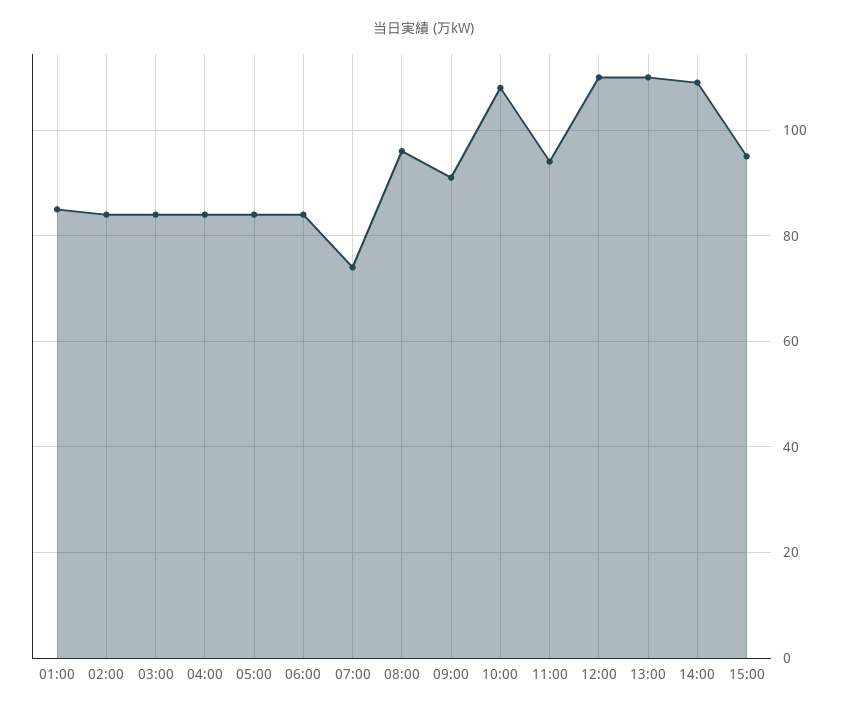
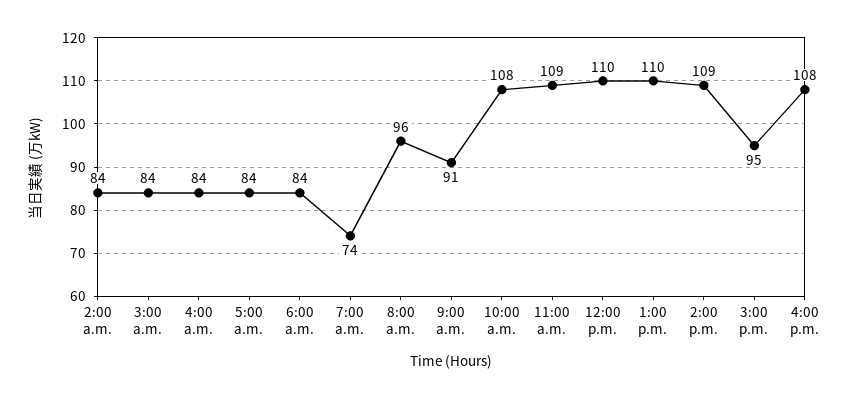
01:00: 85 -> none
11:00: 95 -> 109
4:00 p.m.: none -> 108

